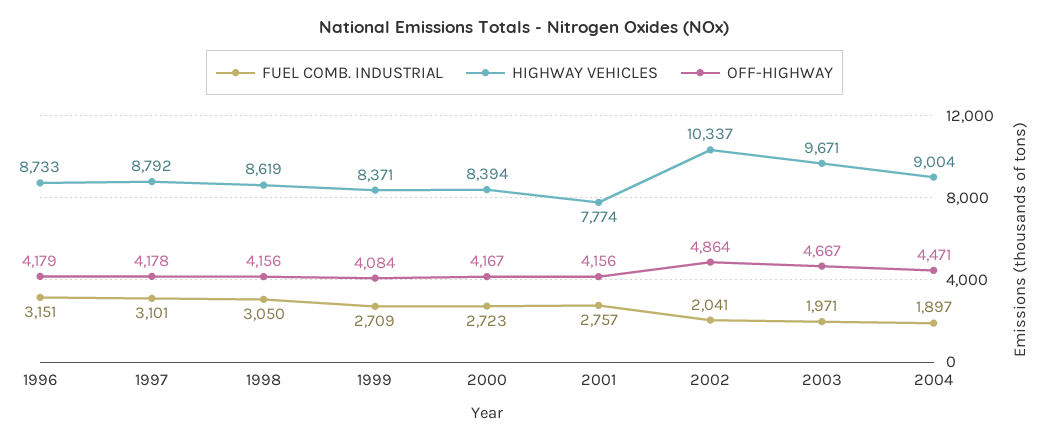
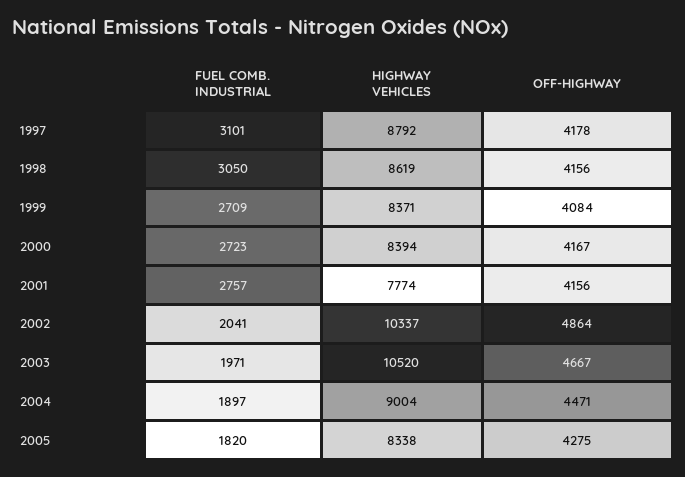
FUEL COMB. INDUSTRIAL, 1996: 3151 -> none
HIGHWAY VEHICLES, 1996: 8733 -> none
OFF-HIGHWAY, 1996: 4179 -> none
HIGHWAY VEHICLES, 2003: 9671 -> 10520
FUEL COMB. INDUSTRIAL, 2005: none -> 1820
HIGHWAY VEHICLES, 2005: none -> 8338
OFF-HIGHWAY, 2005: none -> 4275

